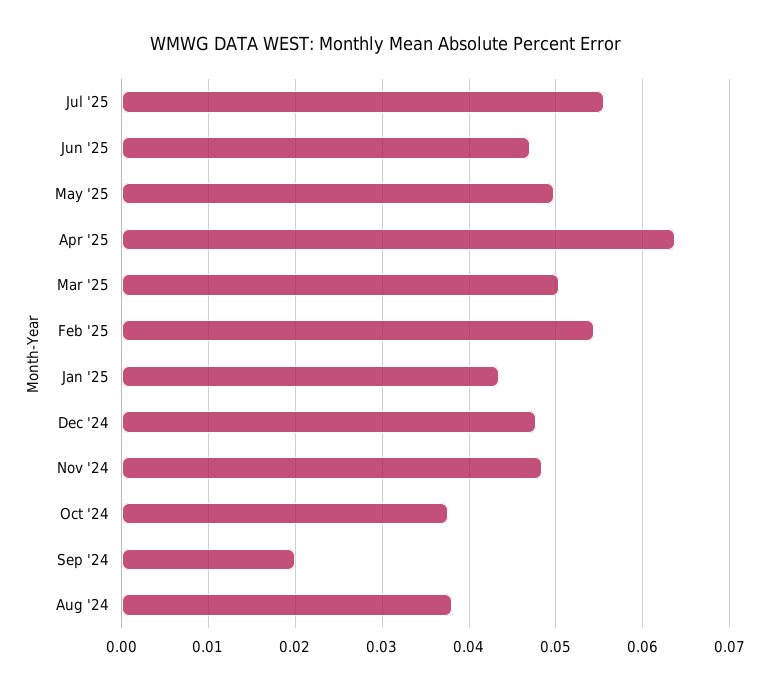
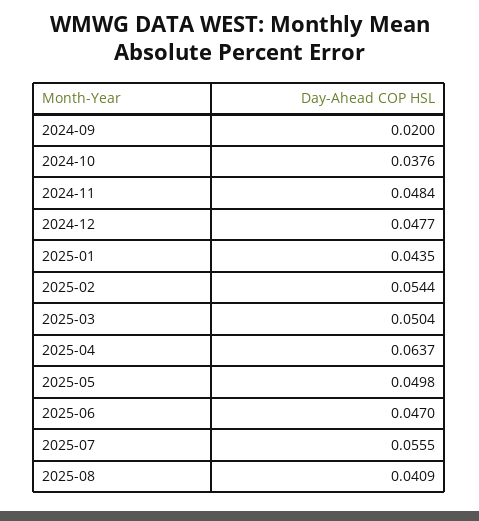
Aug '24: 0.038 -> none
2025-08: none -> 0.0409

